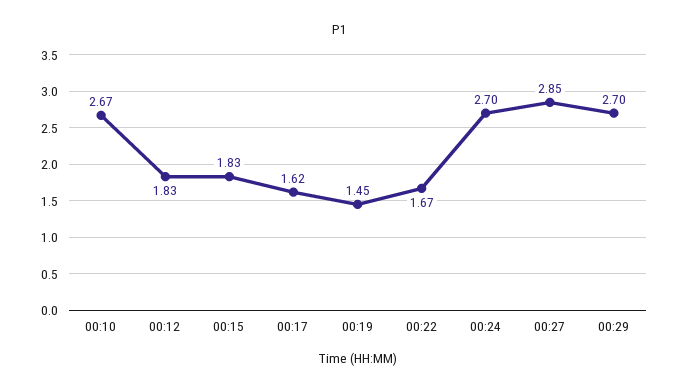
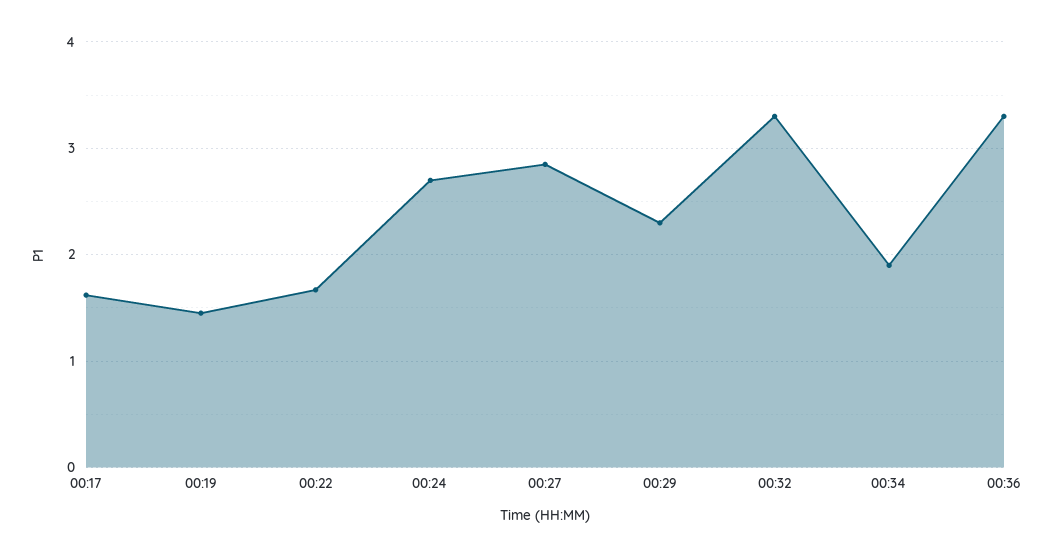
00:10: 2.67 -> none
00:12: 1.83 -> none
00:15: 1.83 -> none
00:29: 2.7 -> 2.3
00:32: none -> 3.3
00:34: none -> 1.9
00:36: none -> 3.3

